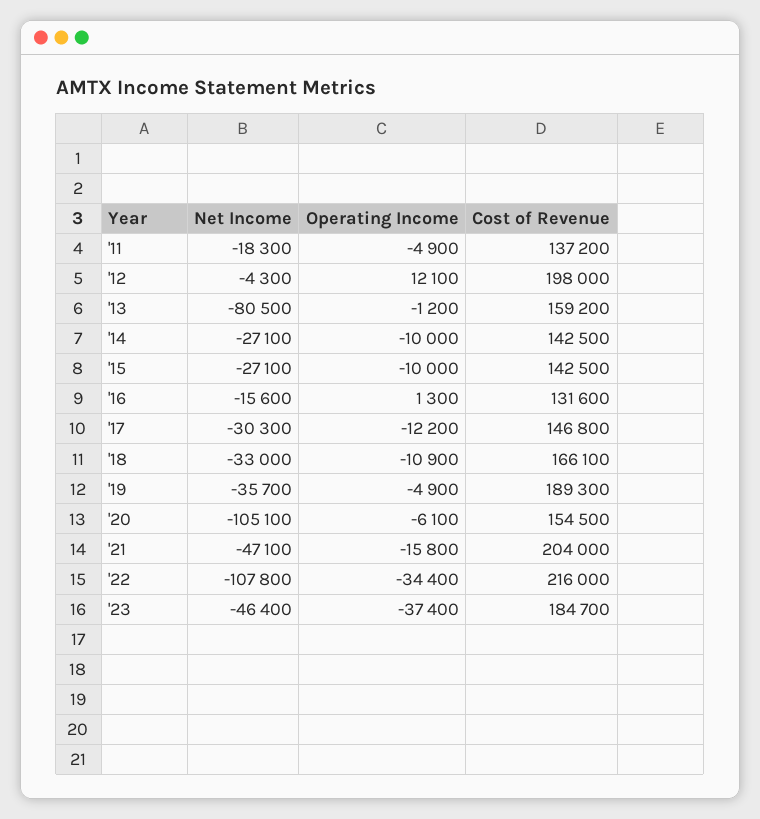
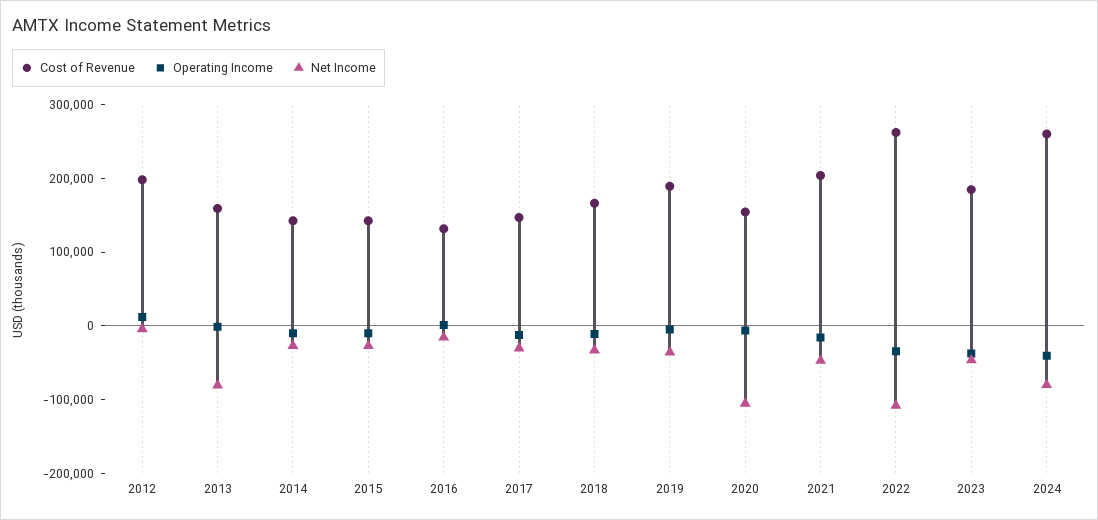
Net Income, '11: -18300 -> none
Operating Income, '11: -4900 -> none
Cost of Revenue, '11: 137200 -> none
Cost of Revenue, '22: 216000 -> 260000
Cost of Revenue, 2024: none -> 260000
Operating Income, 2024: none -> -40000
Net Income, 2024: none -> -80000

